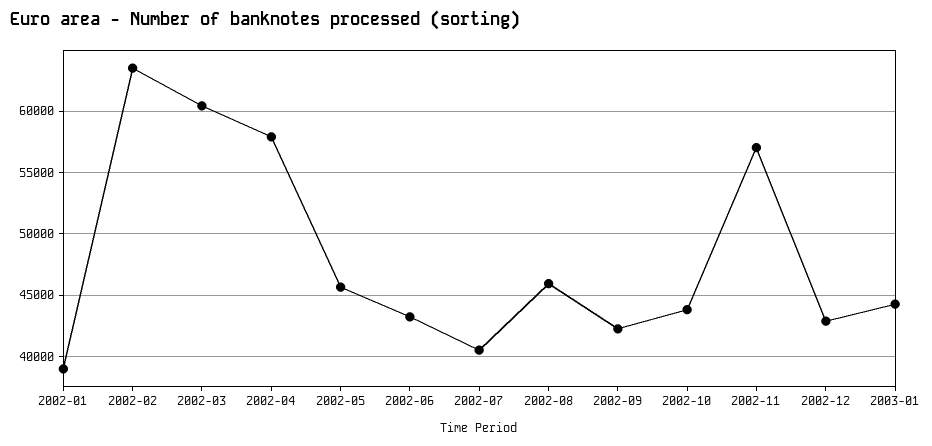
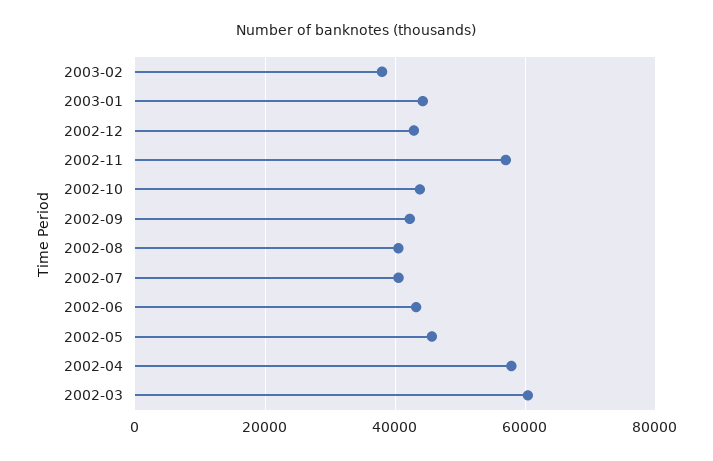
2002-01: 39000 -> none
2002-02: 63500 -> none
2002-08: 46000 -> 40000
2003-02: none -> 38000

